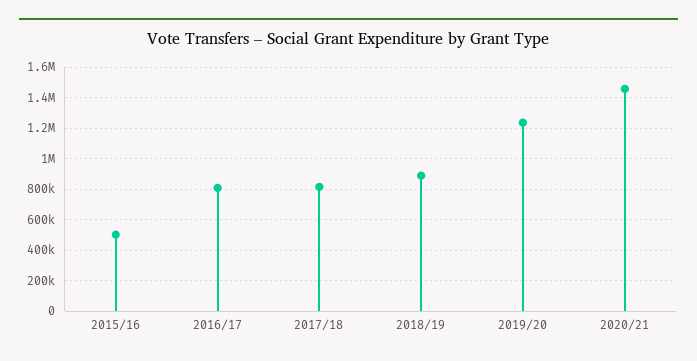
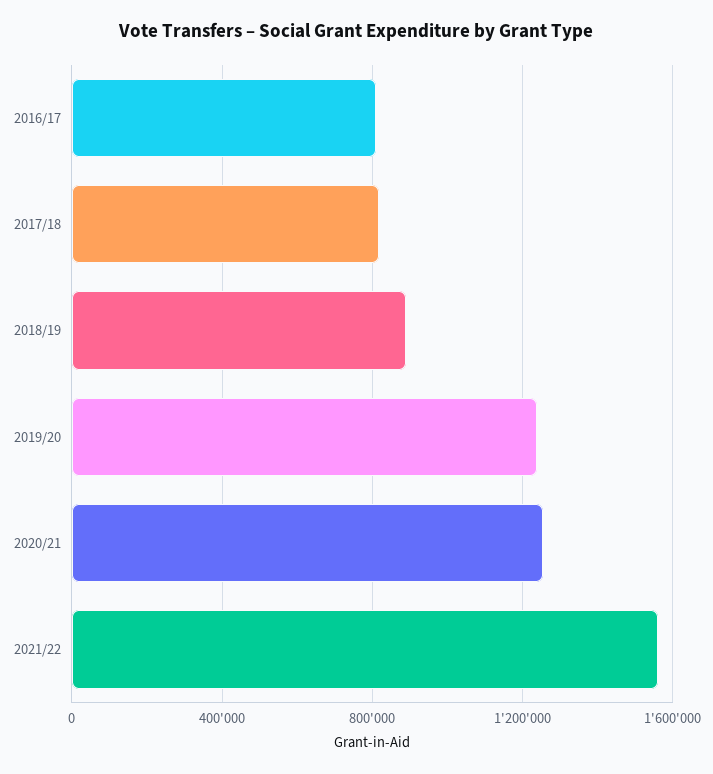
2015/16: 500000 -> none
2020/21: 1450000 -> 1250000
2021/22: none -> 1550000

